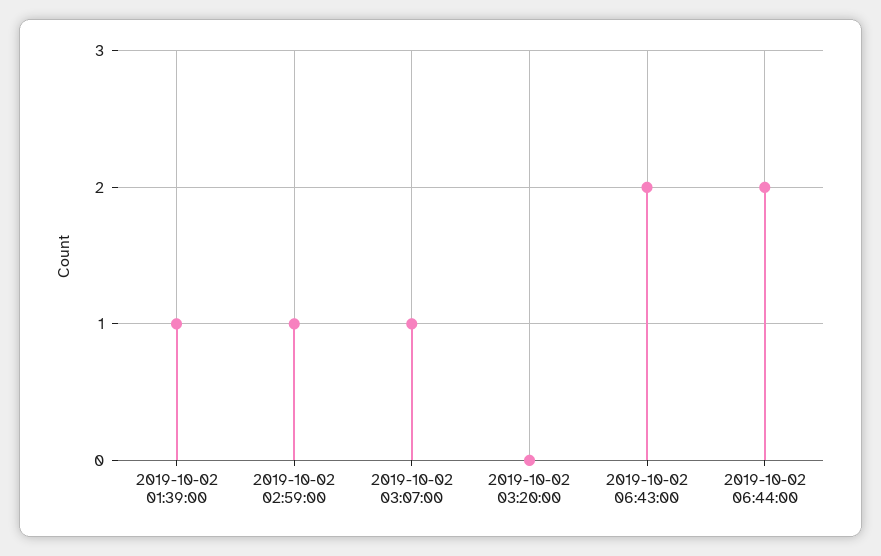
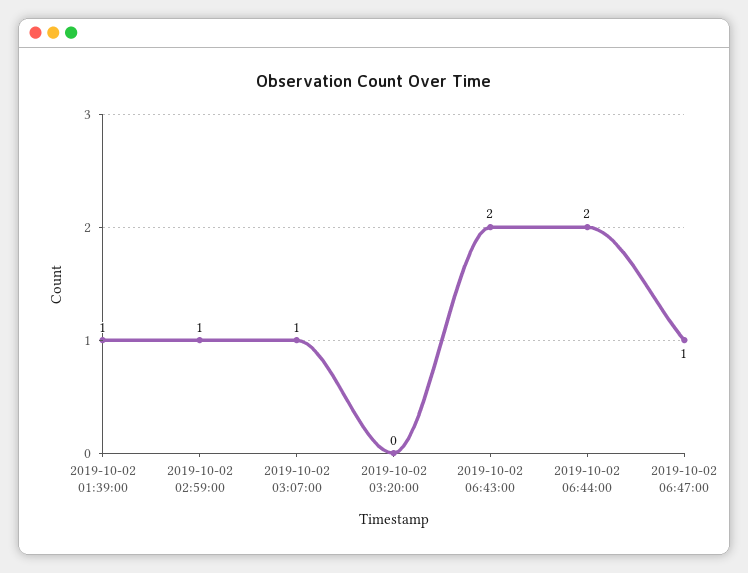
2019-10-02 06:47:00: none -> 1

